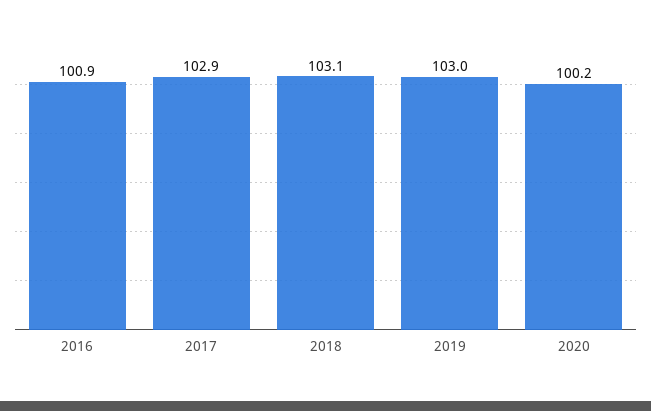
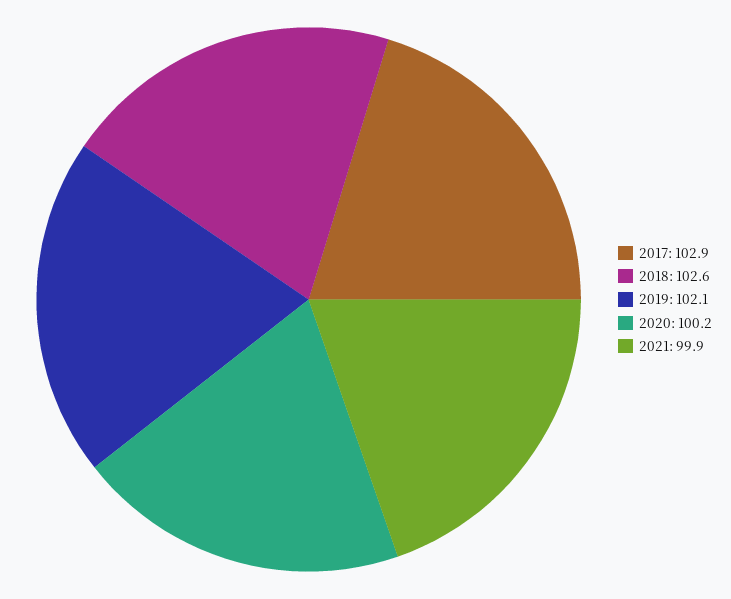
2016: 100.9 -> none
2018: 103.1 -> 102.6
2019: 103 -> 102.1
2021: none -> 99.9

